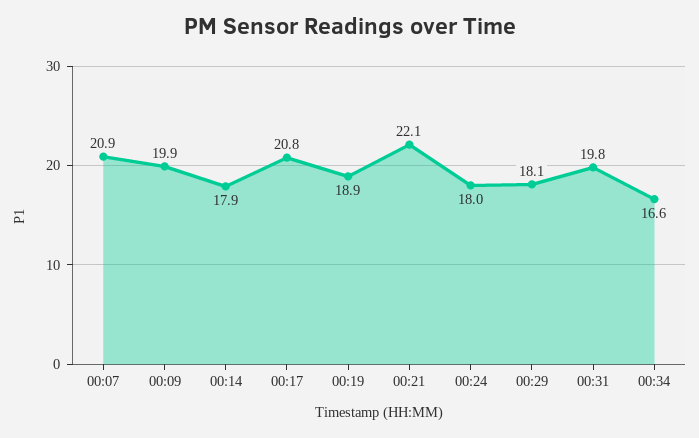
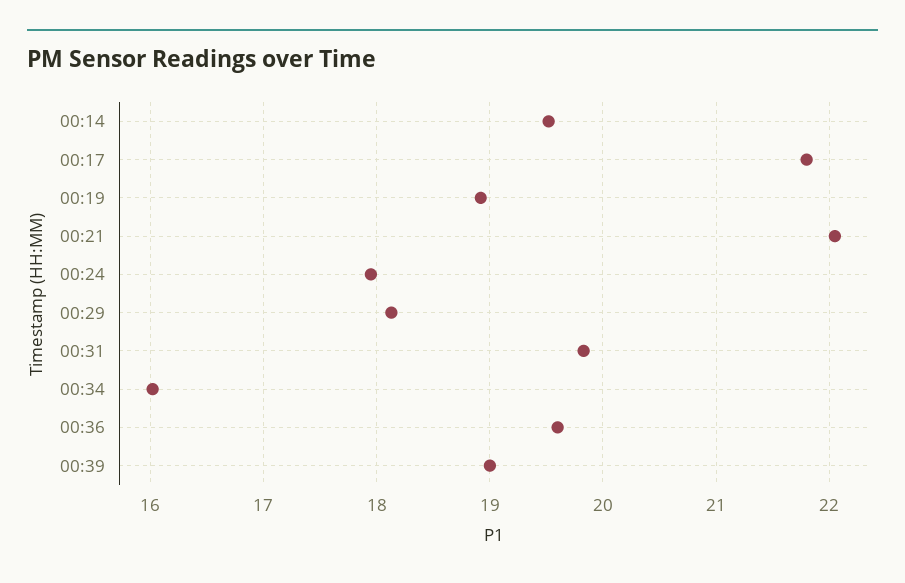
00:07: 20.9 -> none
00:09: 19.9 -> none
00:14: 17.9 -> 19.5
00:17: 20.8 -> 21.8
00:34: 16.6 -> 16
00:36: none -> 19.6
00:39: none -> 19

